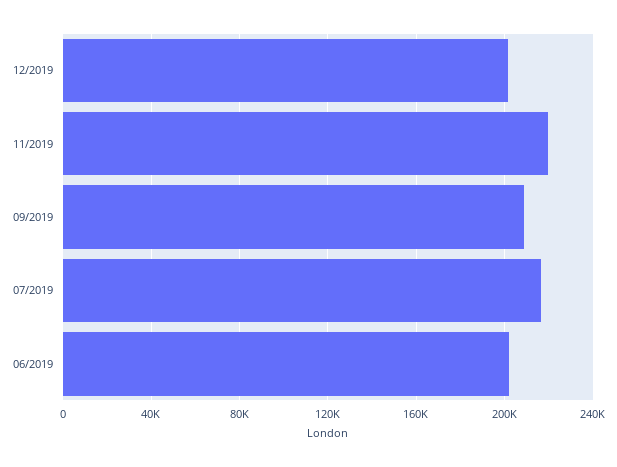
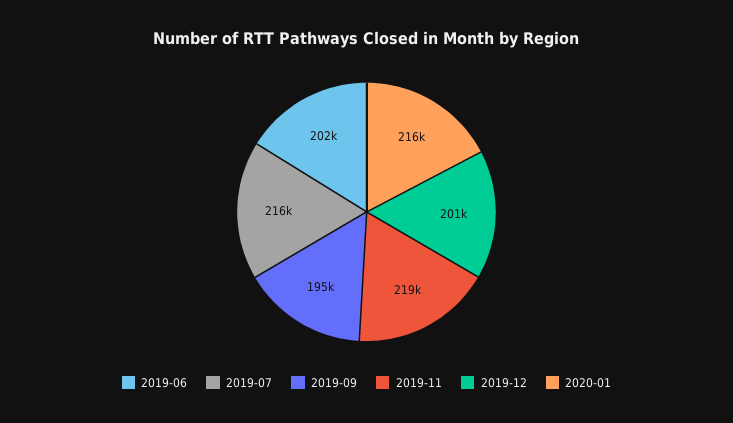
09/2019: 210000 -> 195000
2020-01: none -> 216000

